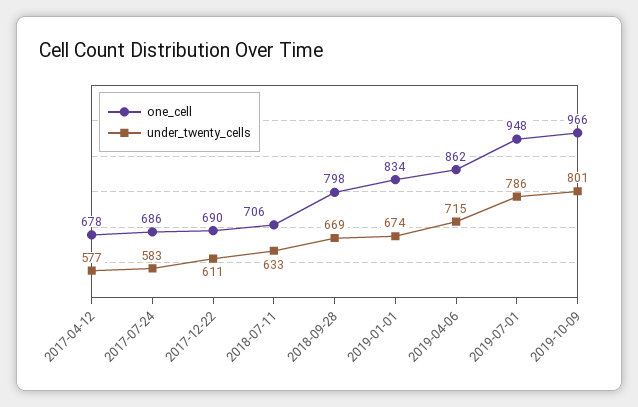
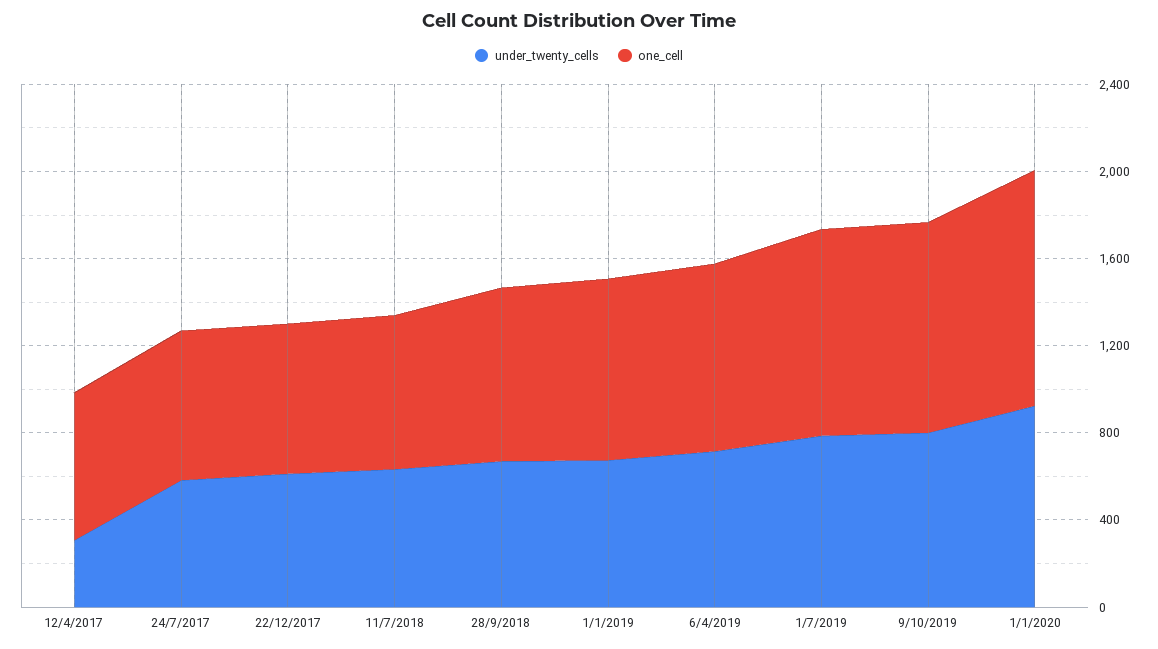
under_twenty_cells, 2017-04-12: 577 -> 300
under_twenty_cells, 1/1/2020: none -> 900
one_cell, 1/1/2020: none -> 1100

